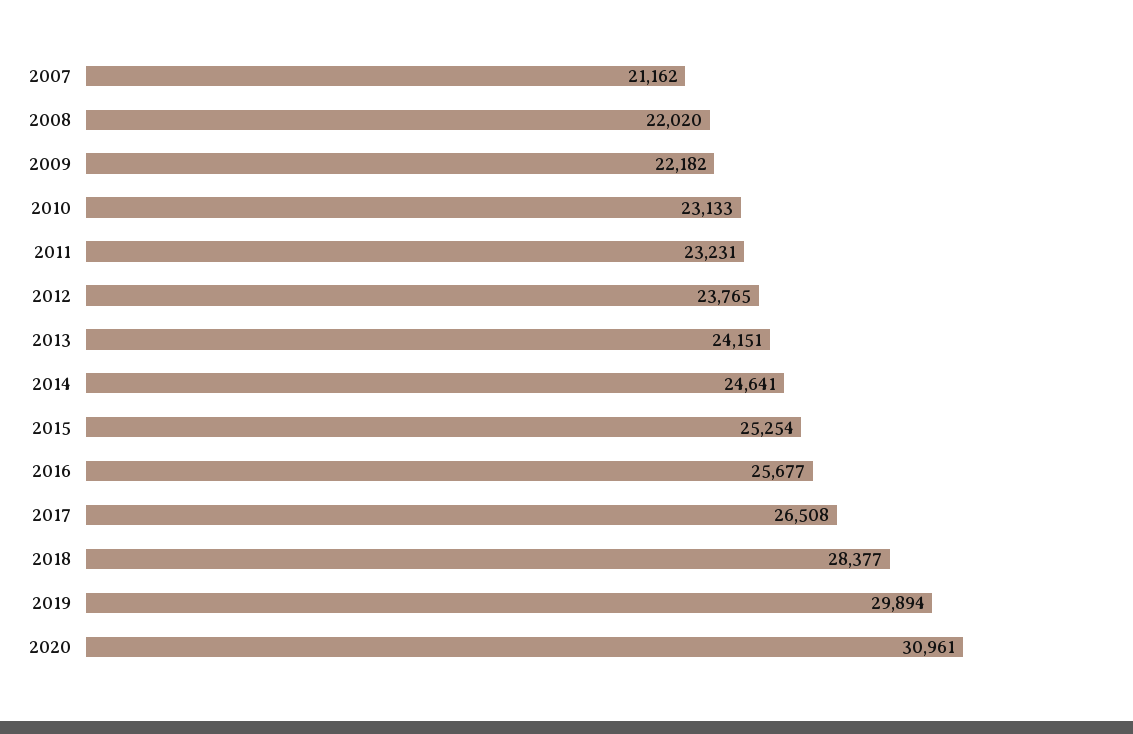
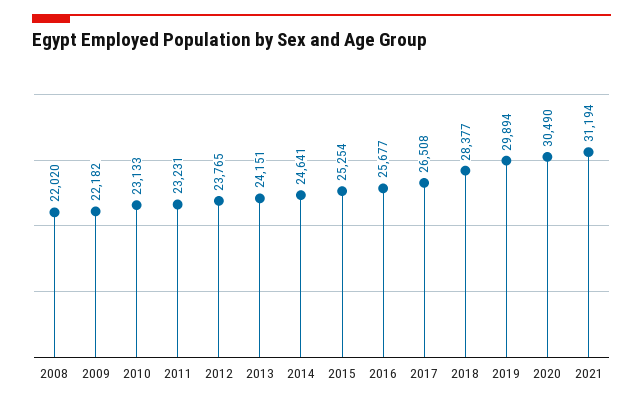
2007: 21162 -> none
2020: 30961 -> 30490
2021: none -> 31194

